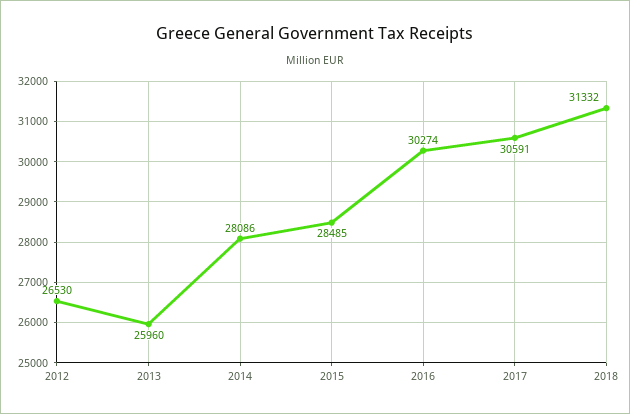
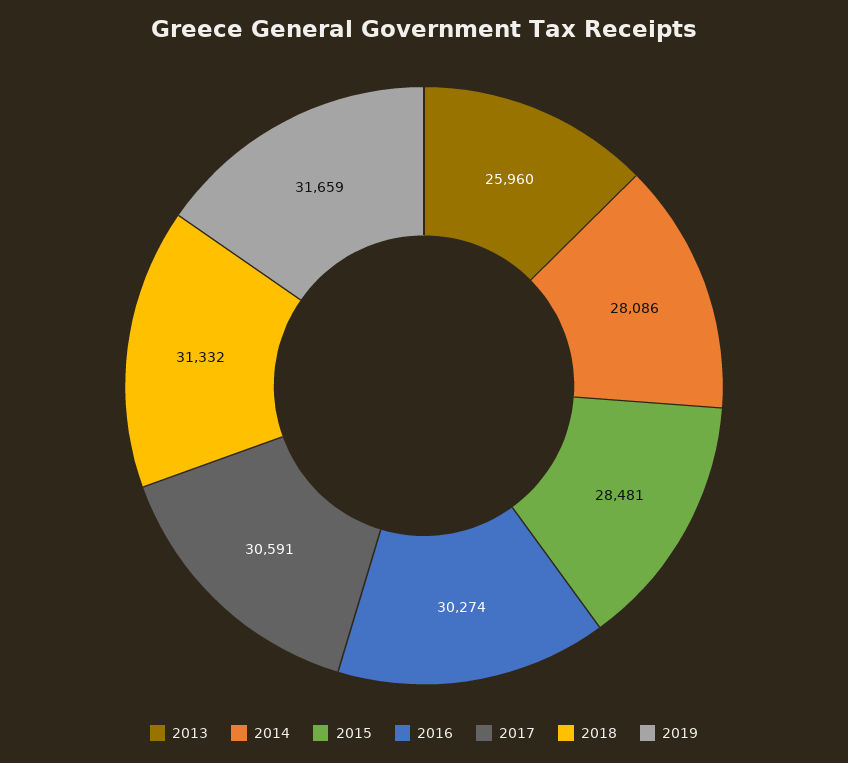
2012: 26530 -> none
2015: 28485 -> 28481
2019: none -> 31659

